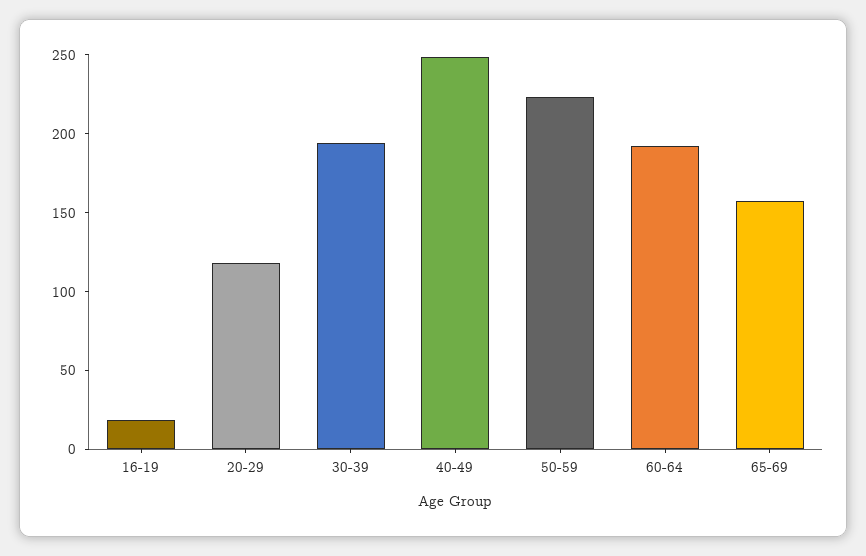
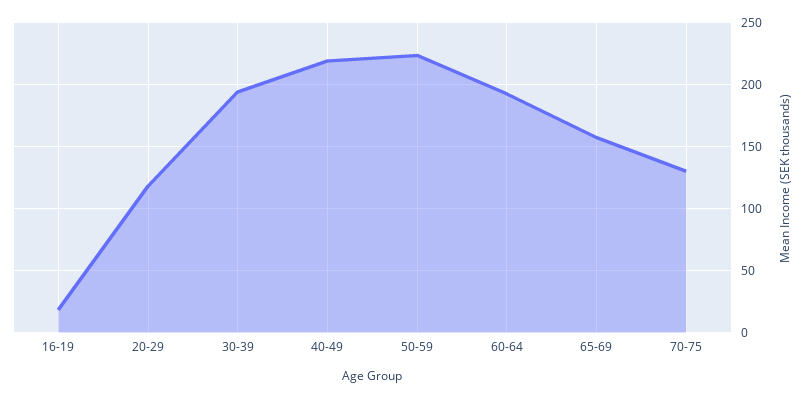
40-49: 250 -> 220
70-75: none -> 130

